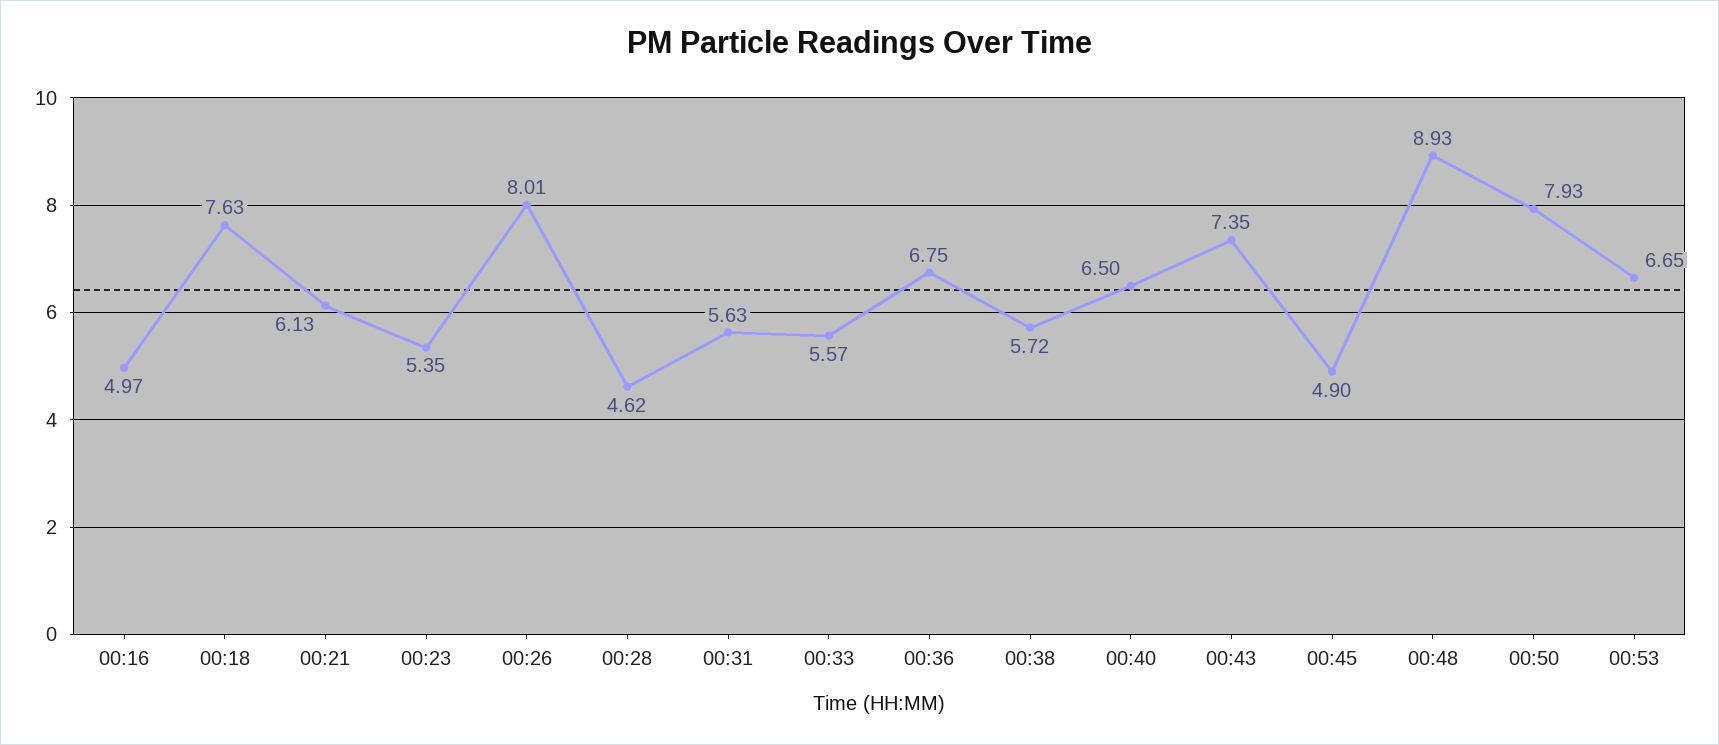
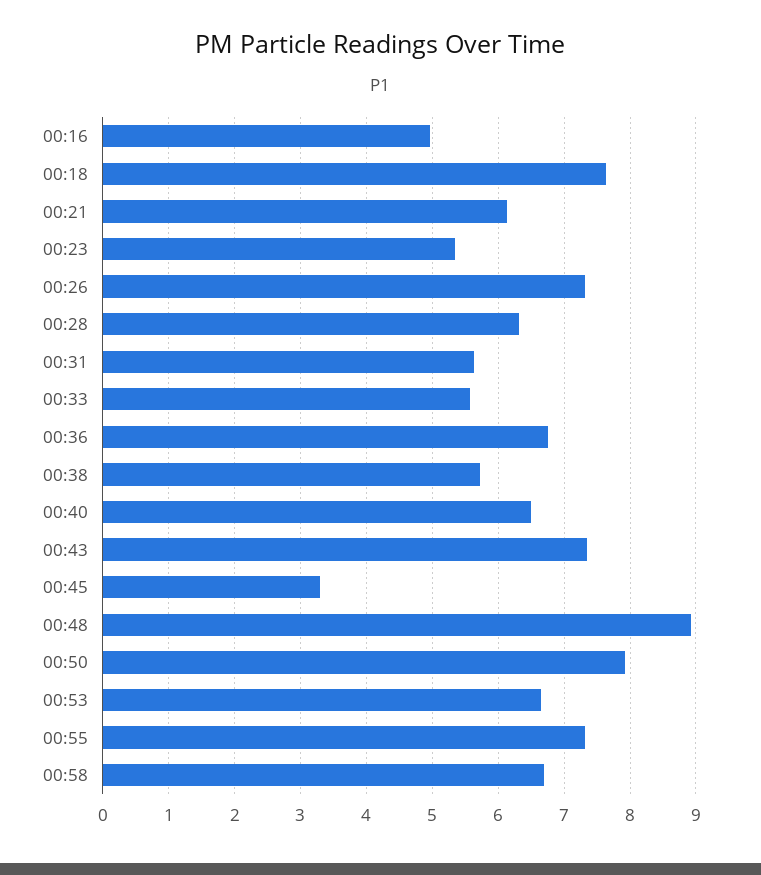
00:26: 8.01 -> 7.3
00:28: 4.62 -> 6.3
00:45: 4.9 -> 3.3
00:55: none -> 7.3
00:58: none -> 6.7

